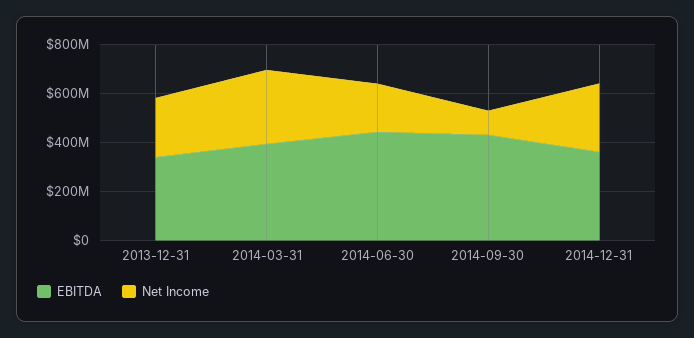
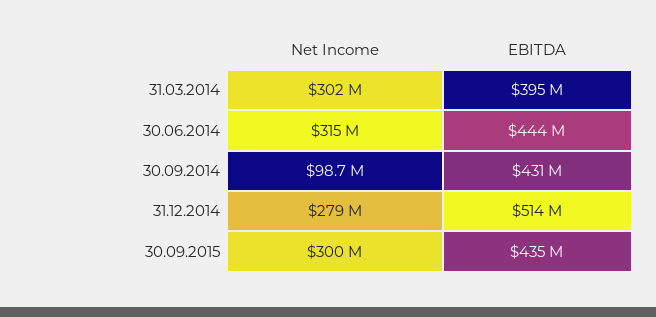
EBITDA, 2013-12-31: 350000000 -> none
Net Income, 2013-12-31: 250000000 -> none
Net Income, 2014-06-30: 200000000 -> 315000000
EBITDA, 2014-12-31: 350000000 -> 514000000
Net Income, 30.09.2015: none -> 300000000
EBITDA, 30.09.2015: none -> 435000000

